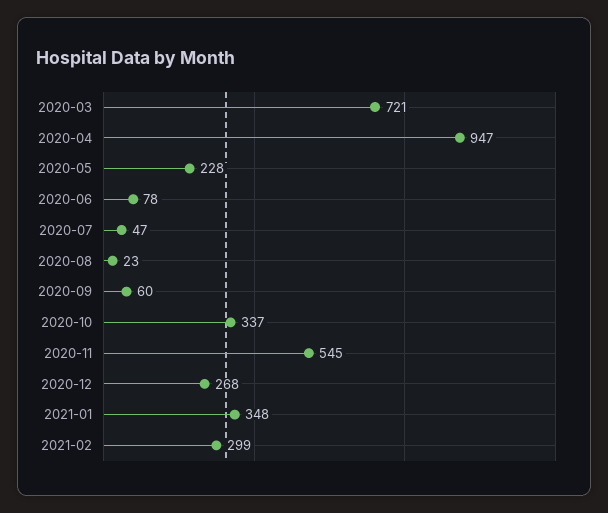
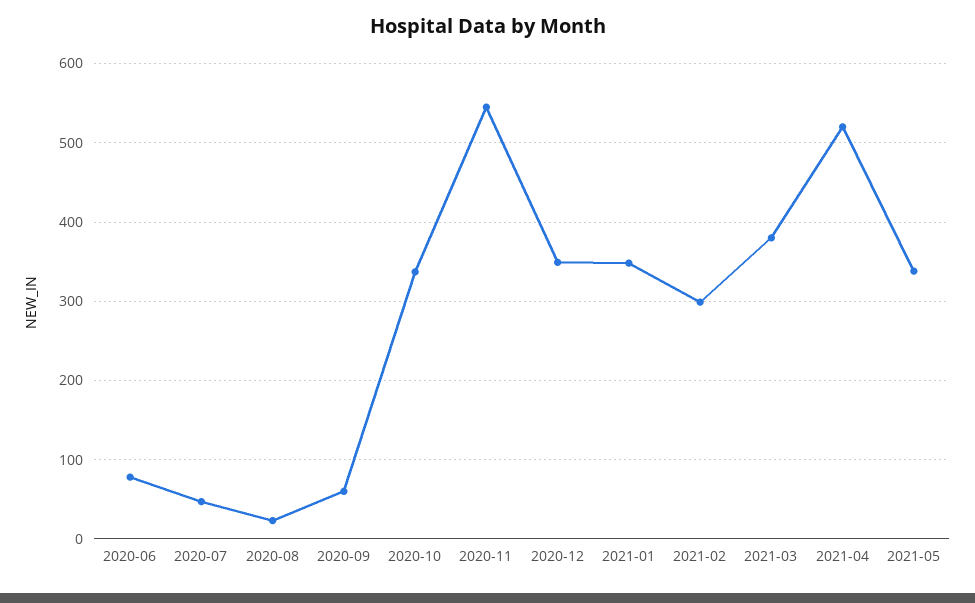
2020-03: 721 -> none
2020-04: 947 -> none
2020-05: 228 -> none
2020-12: 268 -> 350
2021-03: none -> 380
2021-04: none -> 520
2021-05: none -> 340

